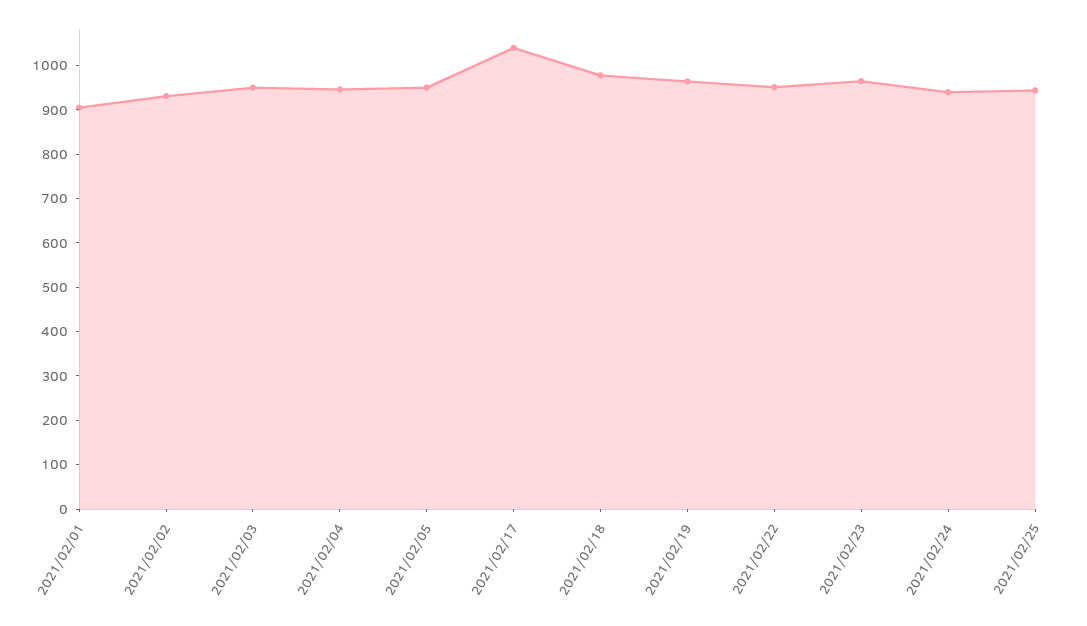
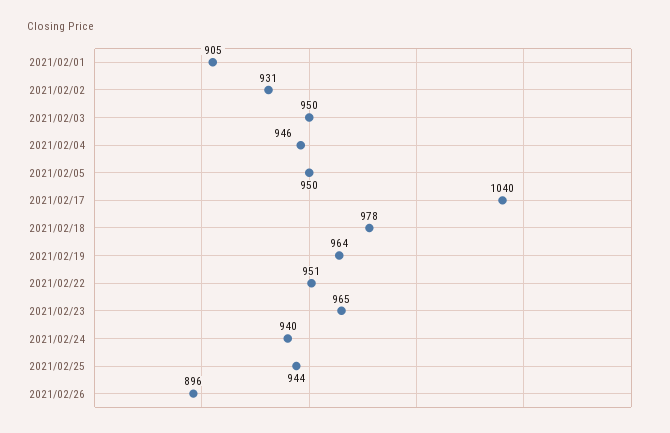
2021/02/26: none -> 896

